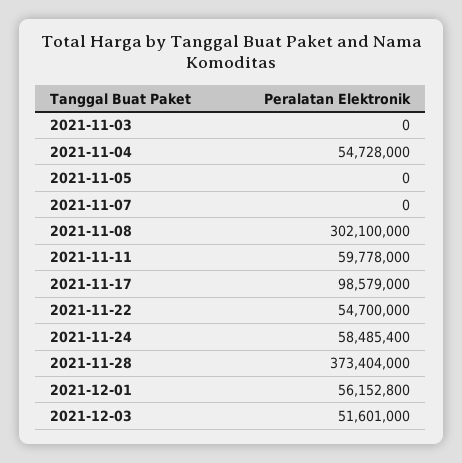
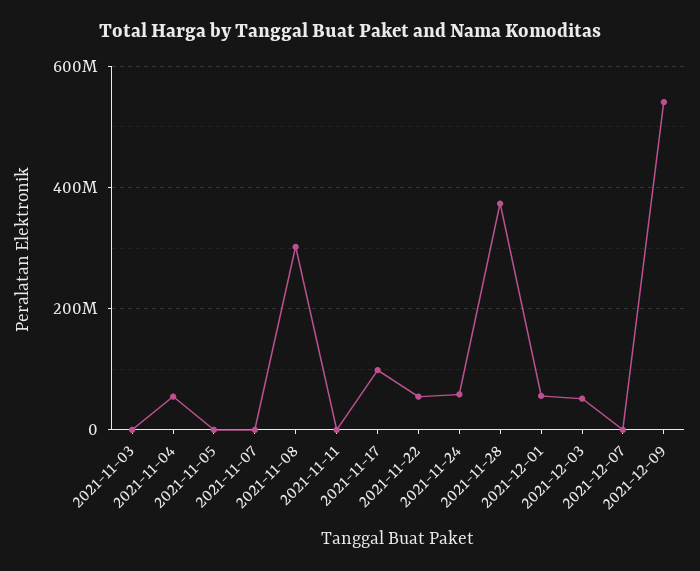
2021-11-11: 59778000 -> 0
2021-12-07: none -> 0
2021-12-09: none -> 540000000

